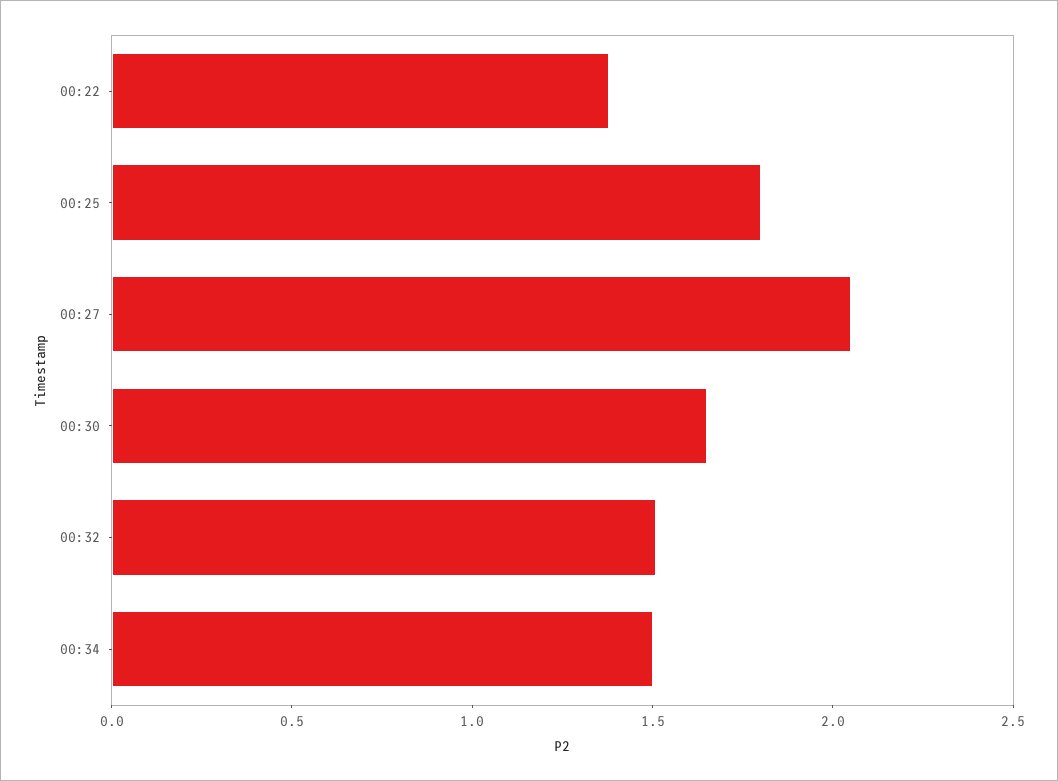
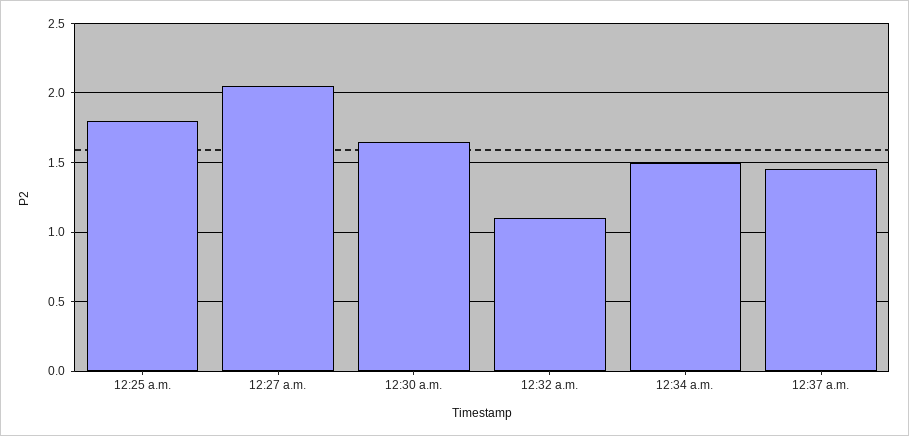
00:22: 1.4 -> none
00:32: 1.5 -> 1.1
12:37 a.m.: none -> 1.45

